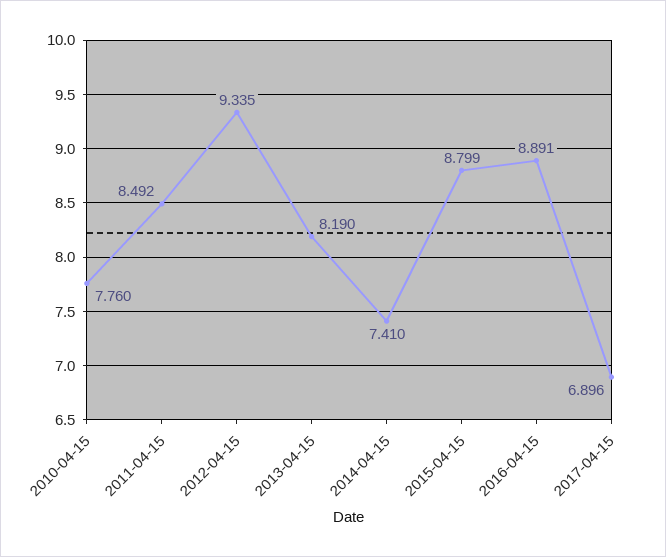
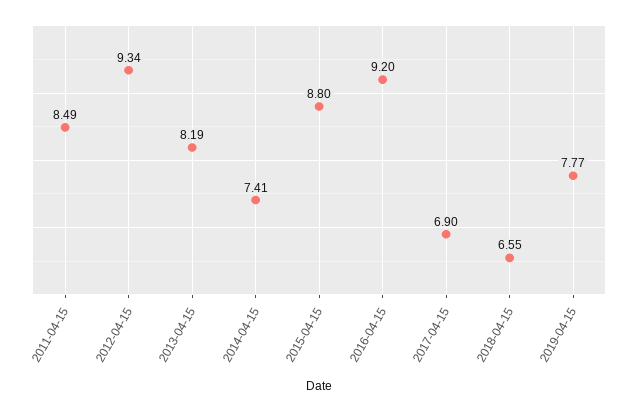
2010-04-15: 7.76 -> none
2016-04-15: 8.891 -> 9.2
2018-04-15: none -> 6.55
2019-04-15: none -> 7.77

